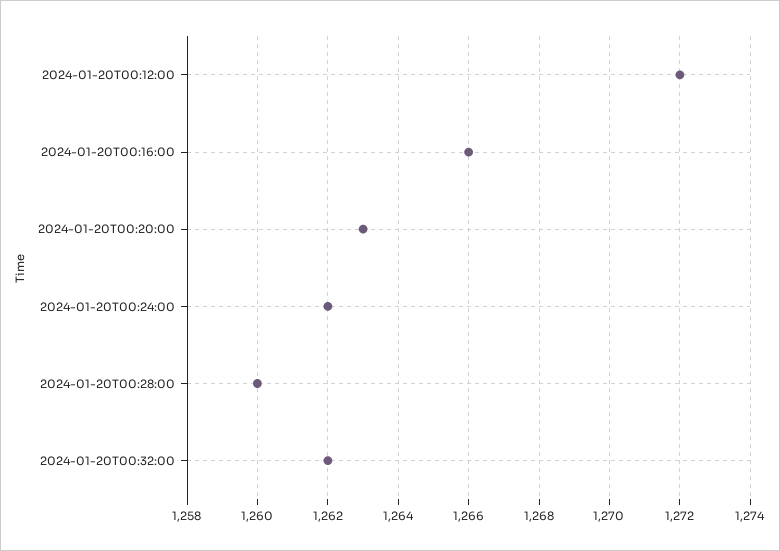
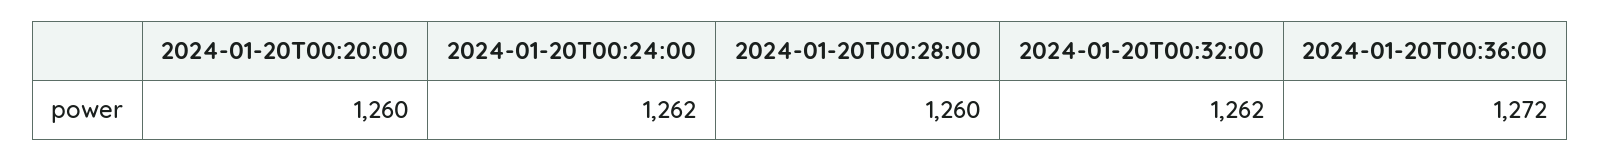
2024-01-20T00:12:00: 1272 -> none
2024-01-20T00:16:00: 1266 -> none
2024-01-20T00:20:00: 1263 -> 1260
2024-01-20T00:36:00: none -> 1272

